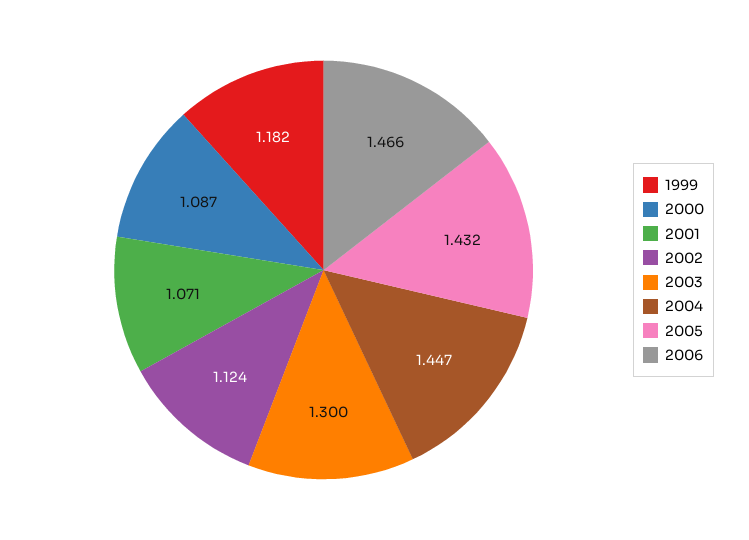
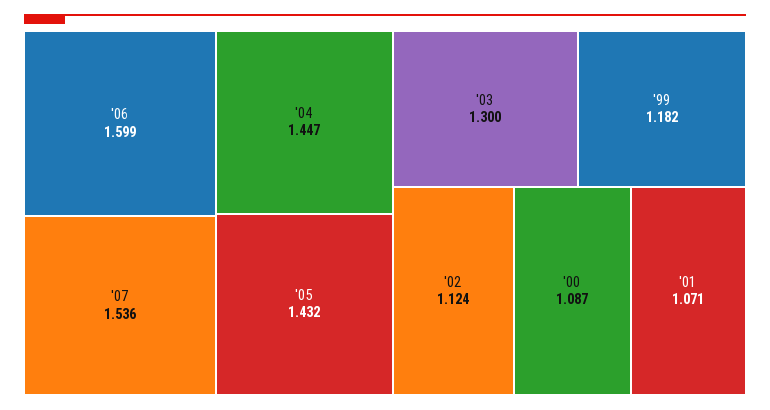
2006: 1.466 -> 1.599
'07: none -> 1.536

